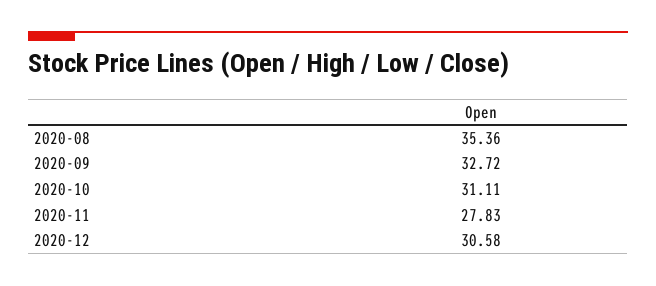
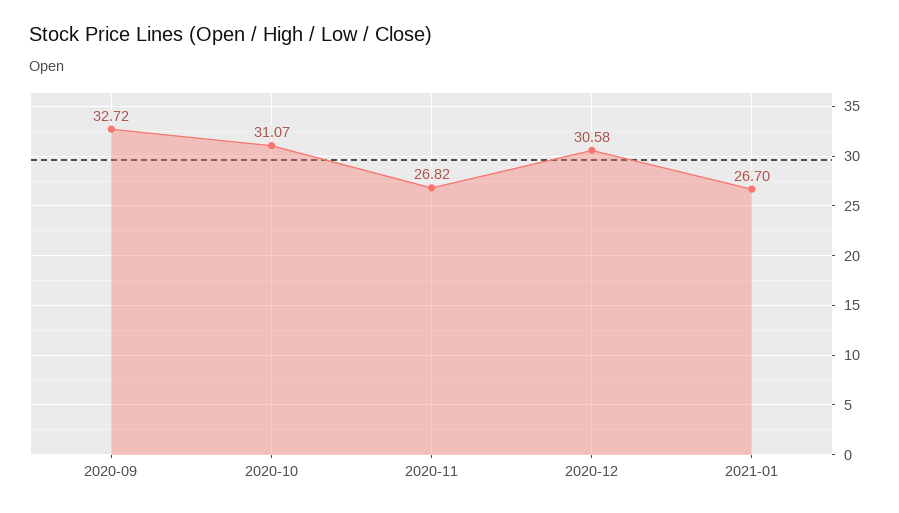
2020-08: 35.36 -> none
2020-10: 31.11 -> 31.07
2020-11: 27.83 -> 26.82
2021-01: none -> 26.7

